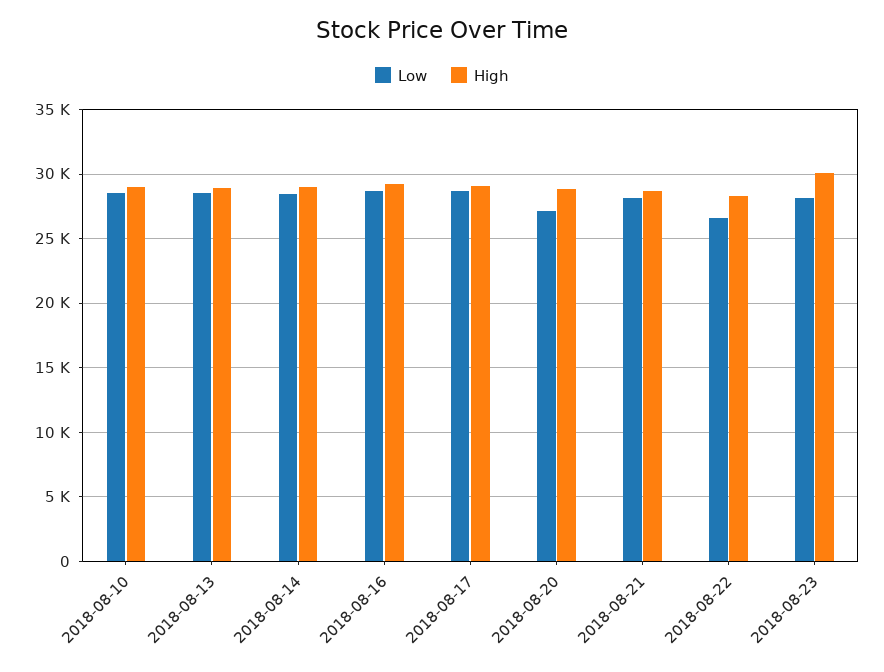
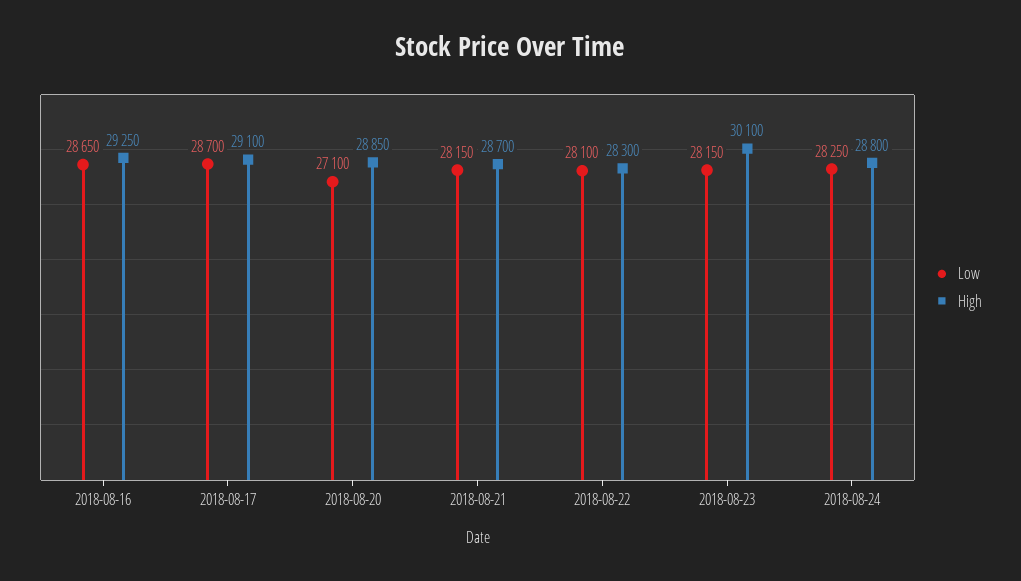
Low, 2018-08-10: 28500 -> none
High, 2018-08-10: 29000 -> none
Low, 2018-08-13: 28500 -> none
High, 2018-08-13: 29000 -> none
Low, 2018-08-14: 28500 -> none
High, 2018-08-14: 29000 -> none
Low, 2018-08-22: 26500 -> 28100
Low, 2018-08-24: none -> 28250
High, 2018-08-24: none -> 28800

